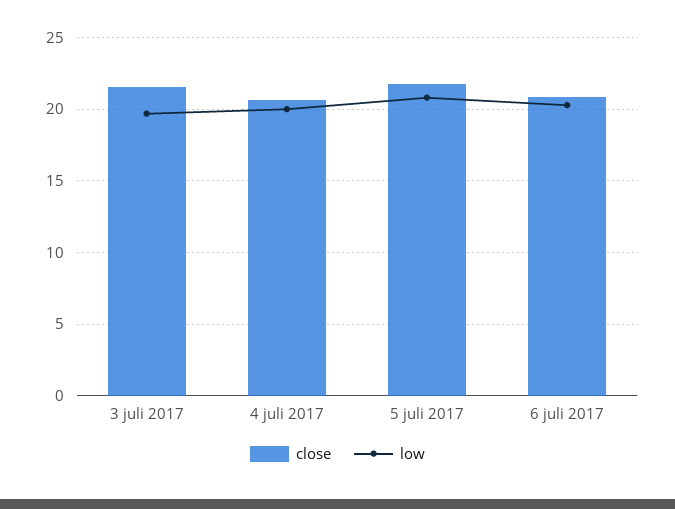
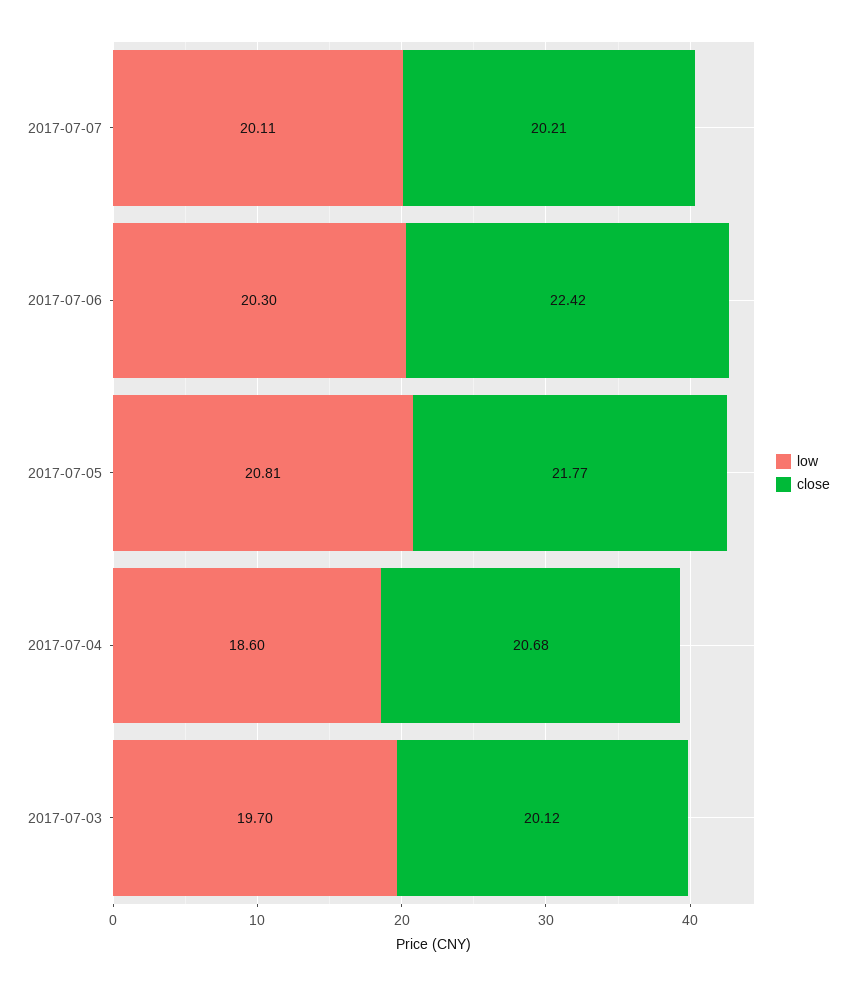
close, 3 juli 2017: 21.5 -> 20.12
low, 4 juli 2017: 20 -> 18.6
close, 6 juli 2017: 21 -> 22.42
low, 2017-07-07: none -> 20.11
close, 2017-07-07: none -> 20.21

